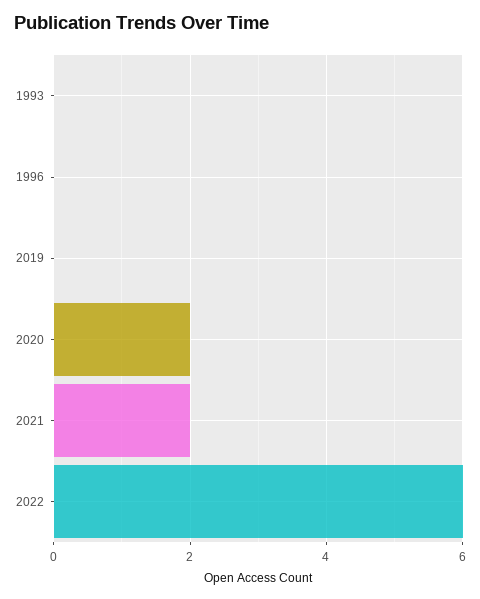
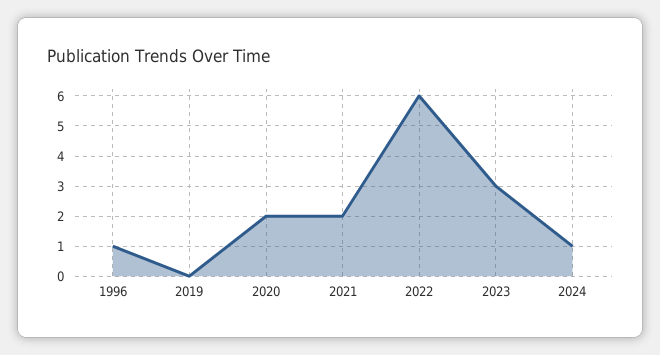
1993: 0 -> none
1996: 0 -> 1
2023: none -> 3
2024: none -> 1

